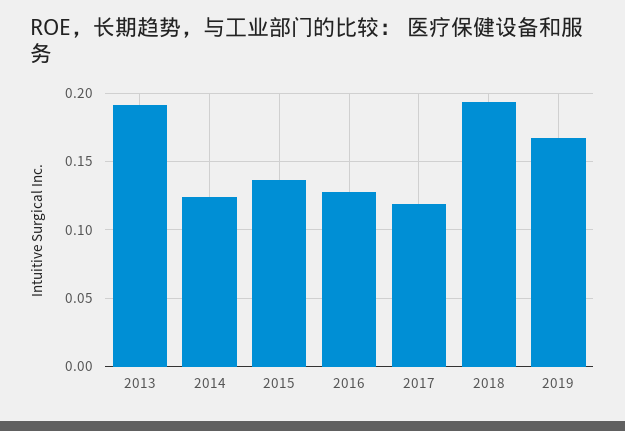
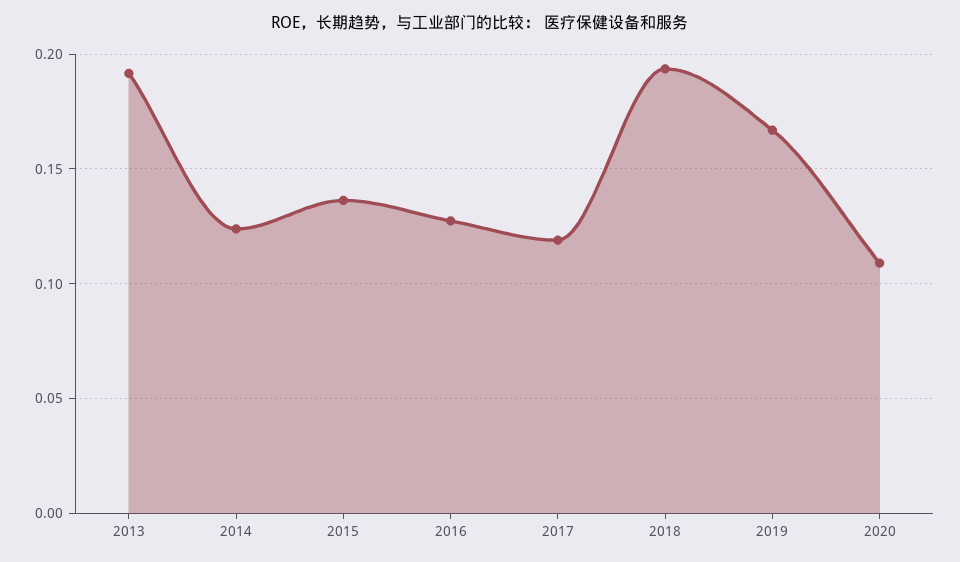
2020: none -> 0.11

